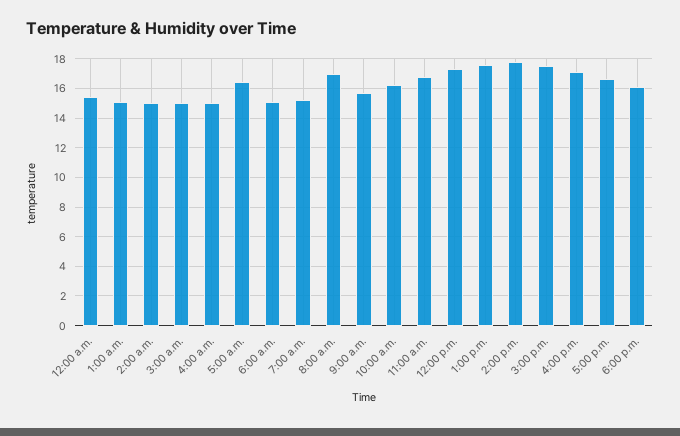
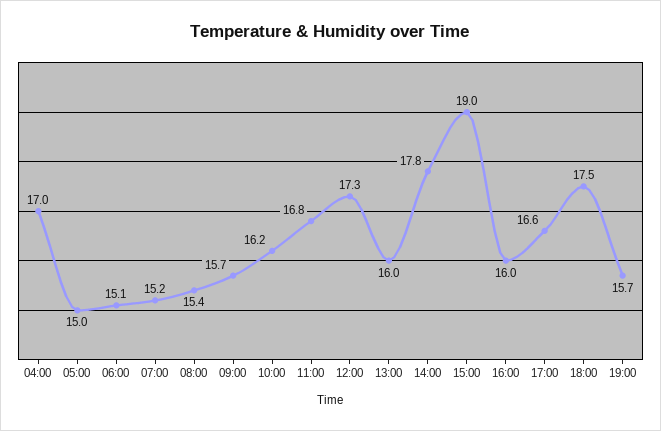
12:00 a.m.: 15.5 -> none
1:00 a.m.: 15 -> none
2:00 a.m.: 15 -> none
3:00 a.m.: 15 -> none
4:00 a.m.: 15 -> 17
5:00 a.m.: 16.5 -> 15
8:00 a.m.: 17 -> 15.4
1:00 p.m.: 17.5 -> 16
3:00 p.m.: 17.5 -> 19
4:00 p.m.: 17 -> 16
6:00 p.m.: 16 -> 17.5
19:00: none -> 15.7

